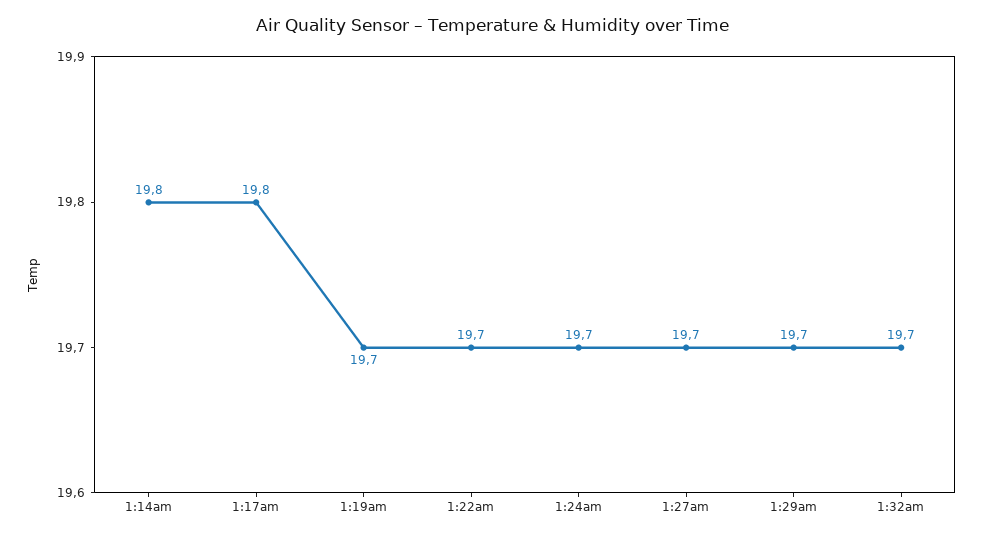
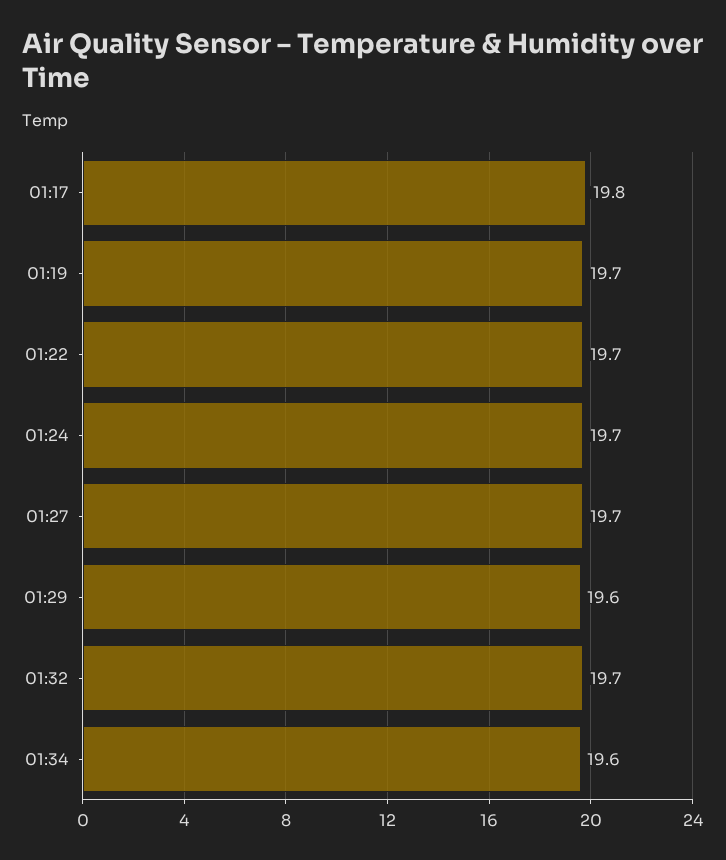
1:14am: 19.8 -> none
1:29am: 19.7 -> 19.6
01:34: none -> 19.6

